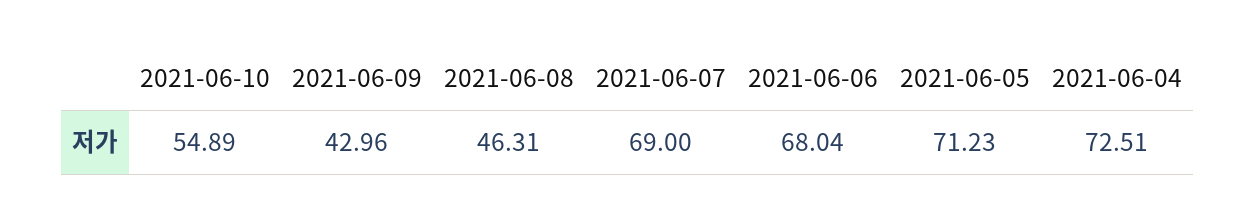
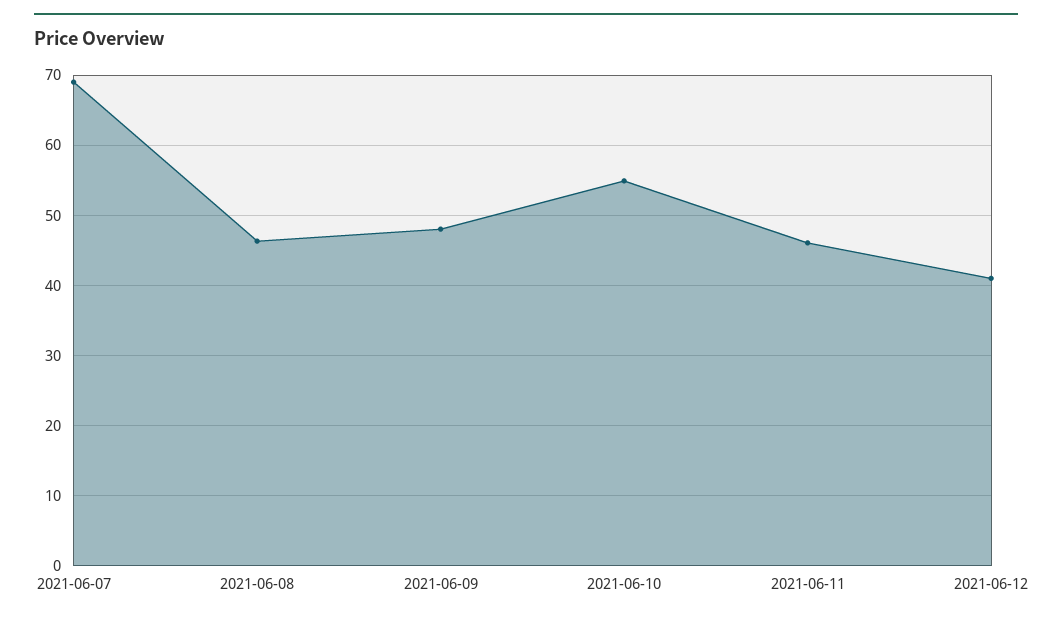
2021-06-09: 42.96 -> 48
2021-06-06: 68.04 -> none
2021-06-05: 71.23 -> none
2021-06-04: 72.51 -> none
2021-06-11: none -> 46
2021-06-12: none -> 41

